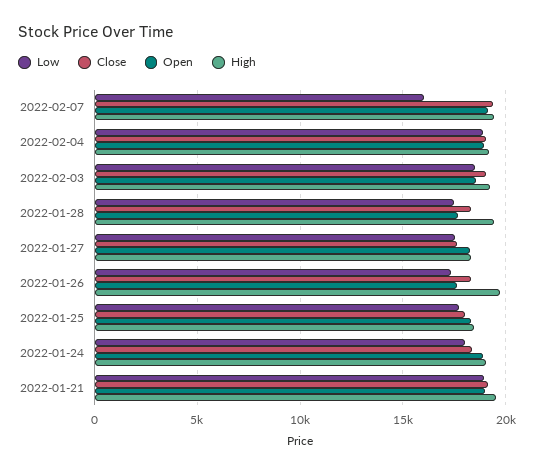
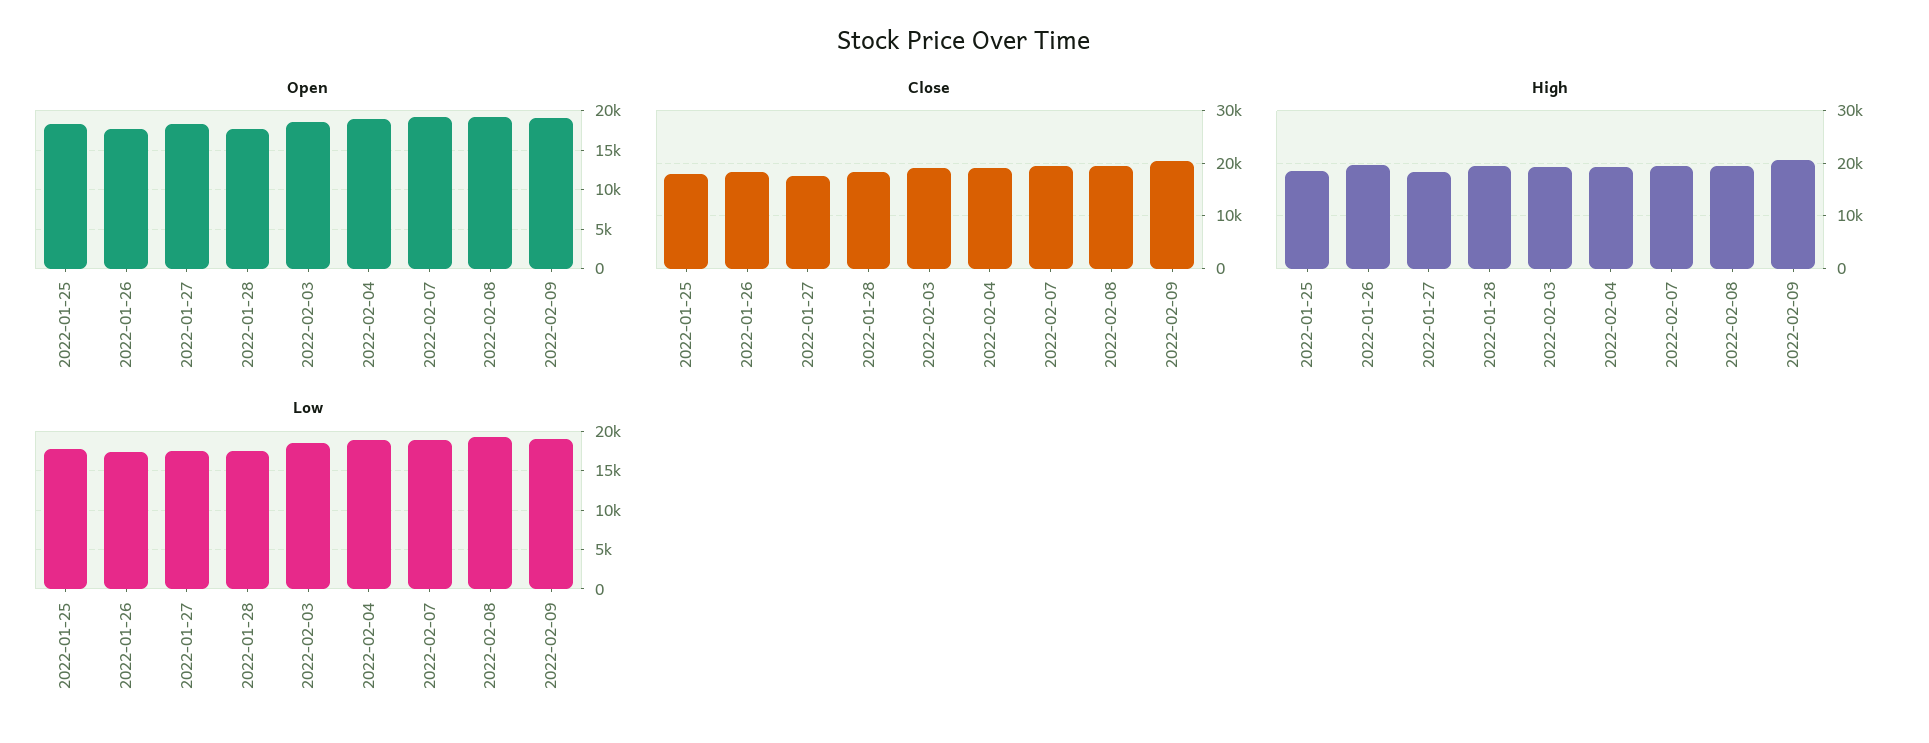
Low, 2022-02-07: 16000 -> 19000
Low, 2022-01-24: 18000 -> none
Close, 2022-01-24: 18500 -> none
Open, 2022-01-24: 19000 -> none
High, 2022-01-24: 19000 -> none
Low, 2022-01-21: 19000 -> none
Close, 2022-01-21: 19000 -> none
Open, 2022-01-21: 19000 -> none
High, 2022-01-21: 19500 -> none
Open, 2022-02-08: none -> 19000
Open, 2022-02-09: none -> 19000
Close, 2022-02-08: none -> 20000
Close, 2022-02-09: none -> 20000
High, 2022-02-08: none -> 20000
High, 2022-02-09: none -> 20000
Low, 2022-02-08: none -> 19000
Low, 2022-02-09: none -> 19000

